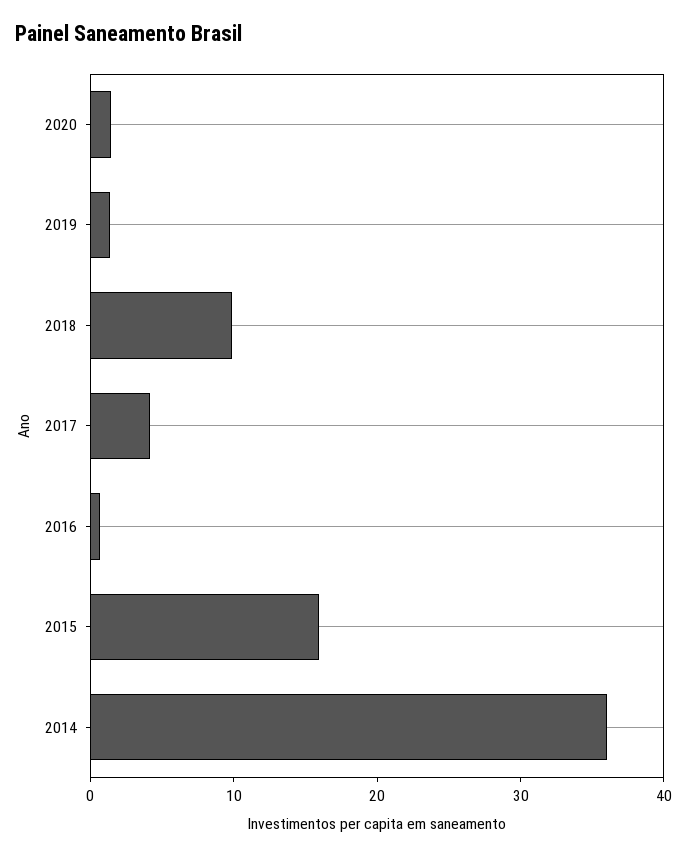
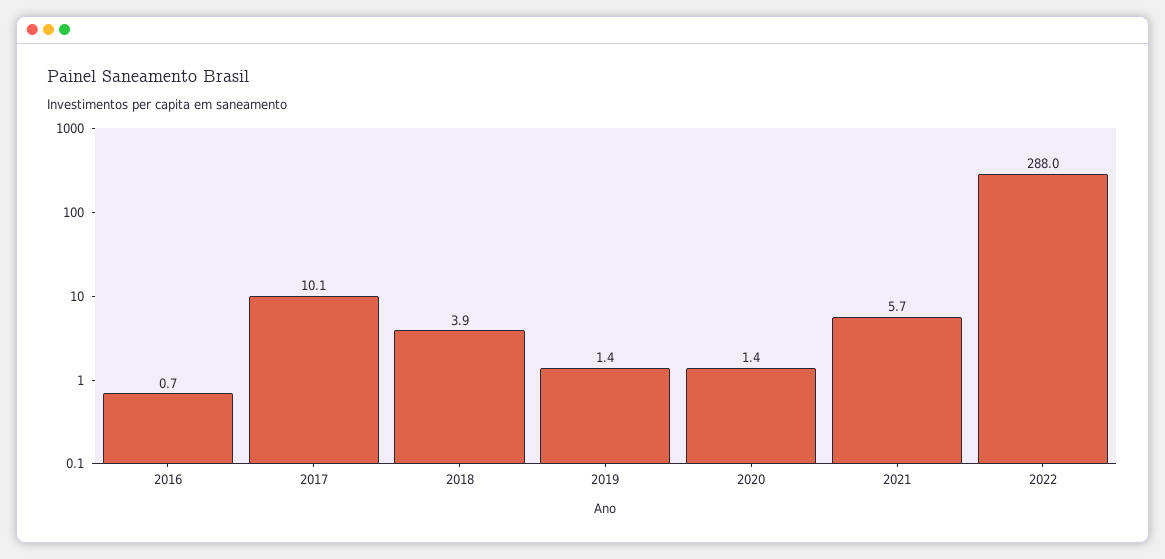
2018: 10 -> 3.9
2017: 4 -> 10.1
2015: 16 -> none
2014: 36 -> none
2021: none -> 5.7
2022: none -> 288

